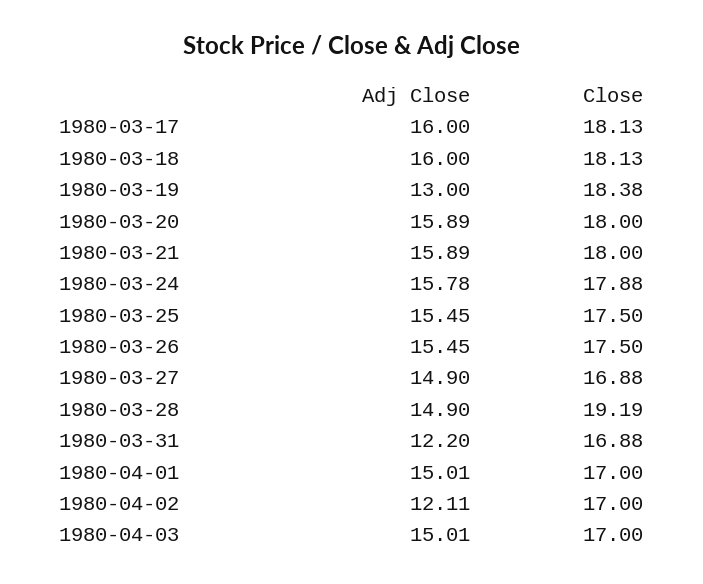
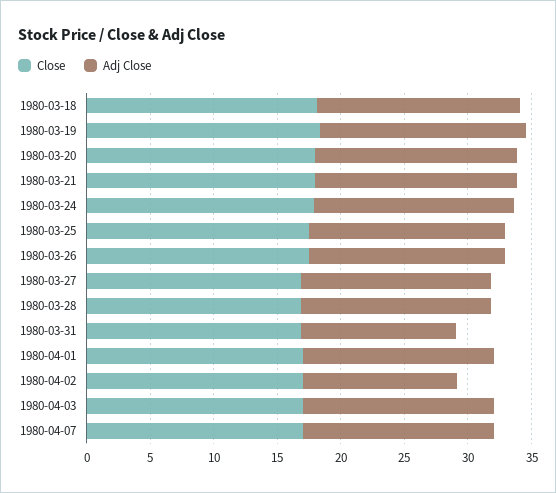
Adj Close, 1980-03-17: 16 -> none
Close, 1980-03-17: 18.13 -> none
Adj Close, 1980-03-19: 13 -> 16
Close, 1980-03-28: 19.19 -> 17
Close, 1980-04-07: none -> 17
Adj Close, 1980-04-07: none -> 15

